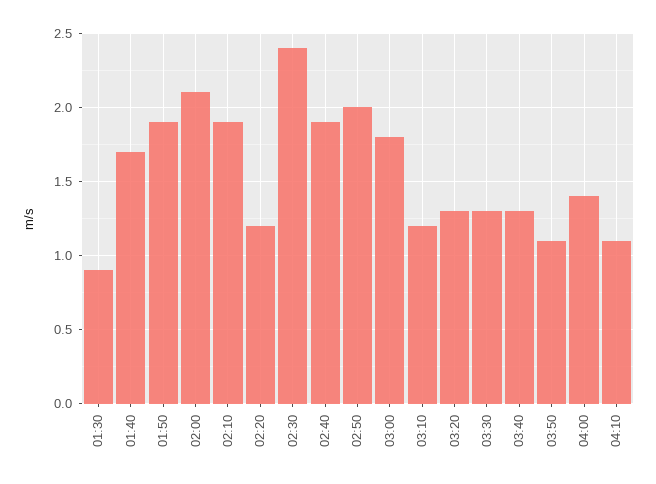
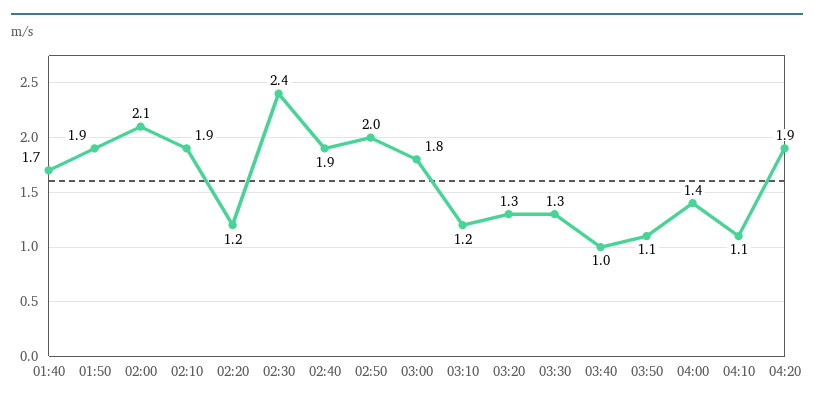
01:30: 0.9 -> none
03:40: 1.3 -> 1
04:20: none -> 1.9

